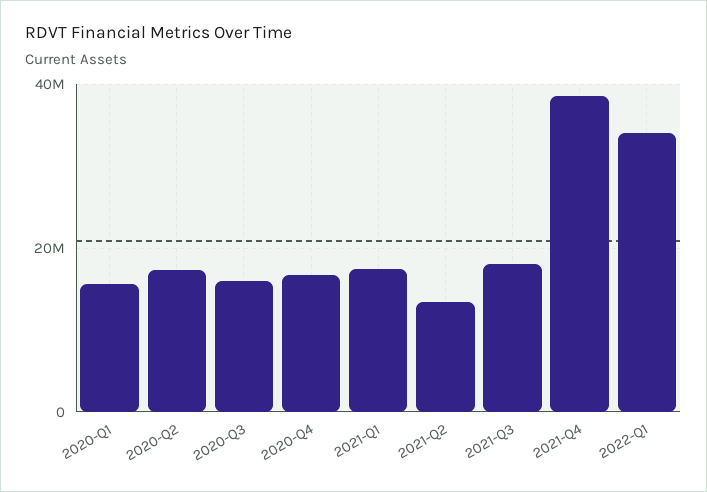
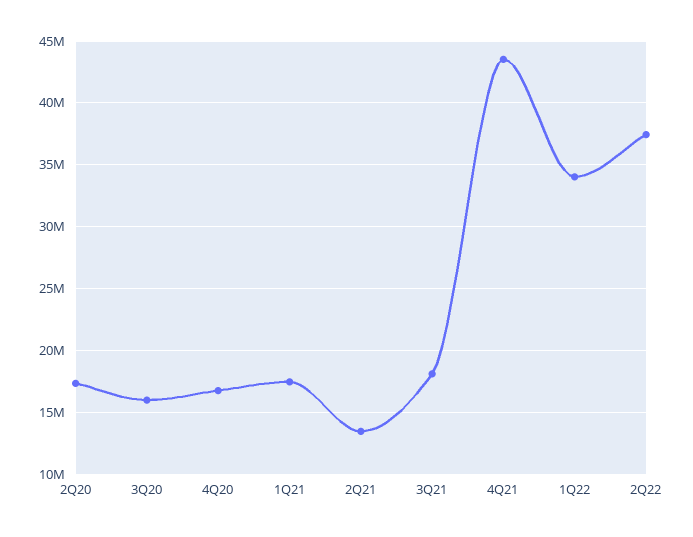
2020-Q1: 16000000 -> none
2021-Q4: 38000000 -> 43500000
2Q22: none -> 37500000

